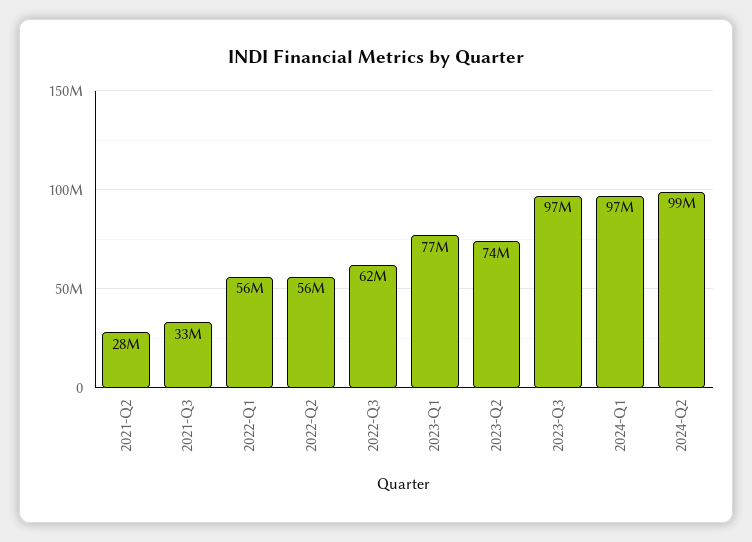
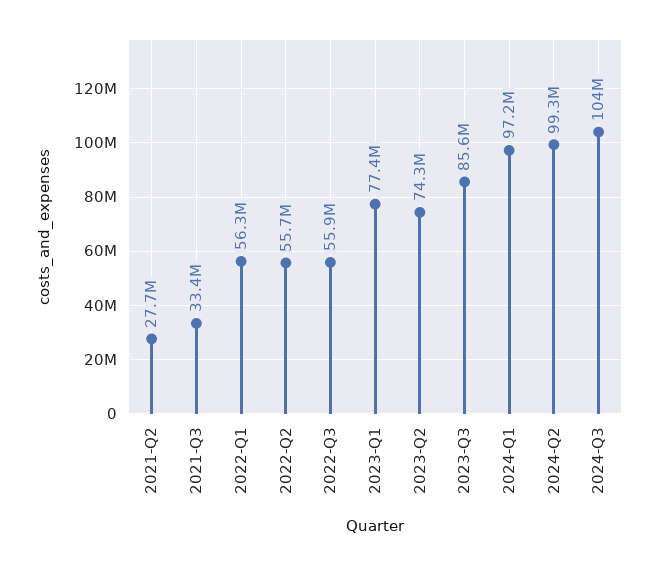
2022-Q3: 62000000 -> 55900000
2023-Q3: 97000000 -> 85600000
2024-Q3: none -> 104000000

